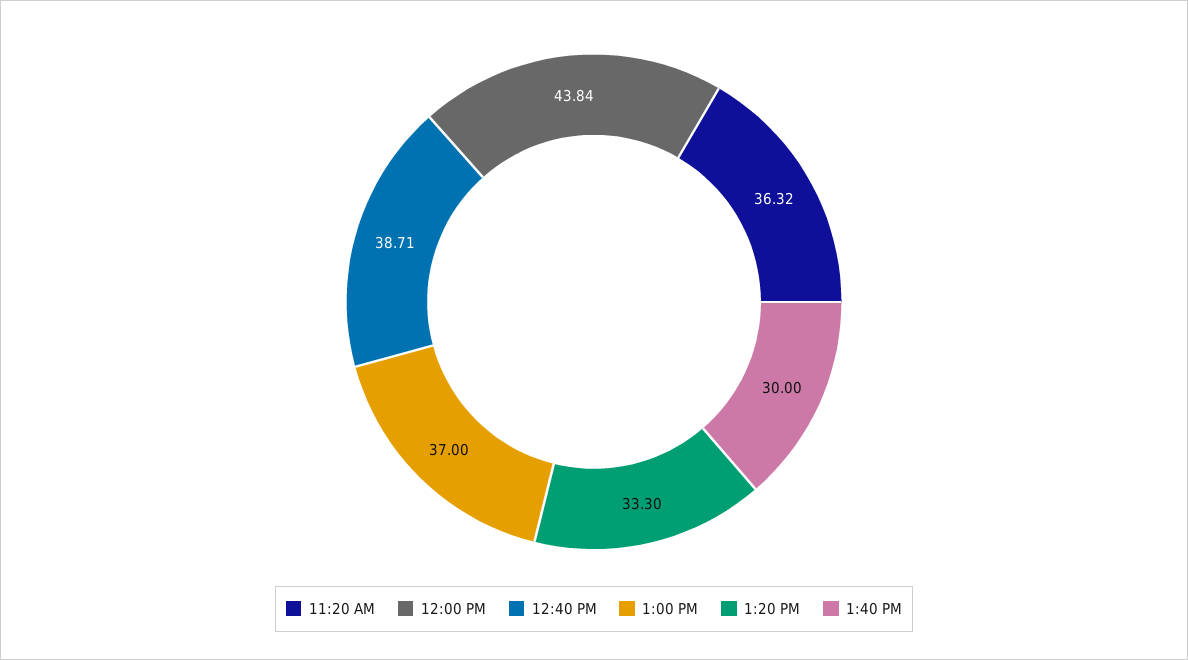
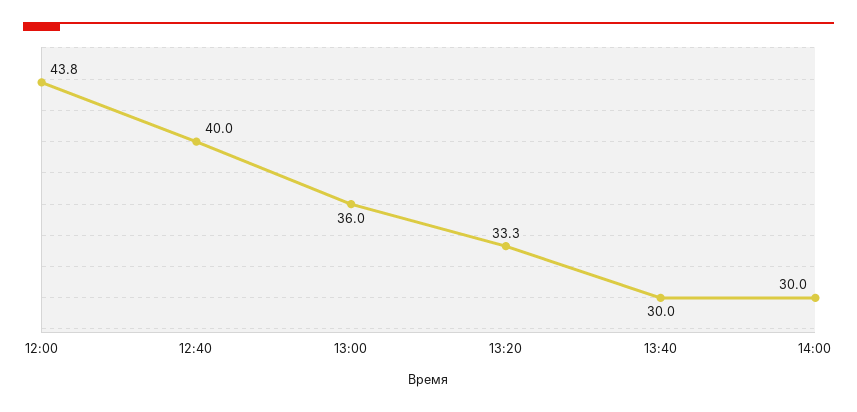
11:20 AM: 36.32 -> none
12:40 PM: 38.71 -> 40
1:00 PM: 37 -> 36
14:00: none -> 30

